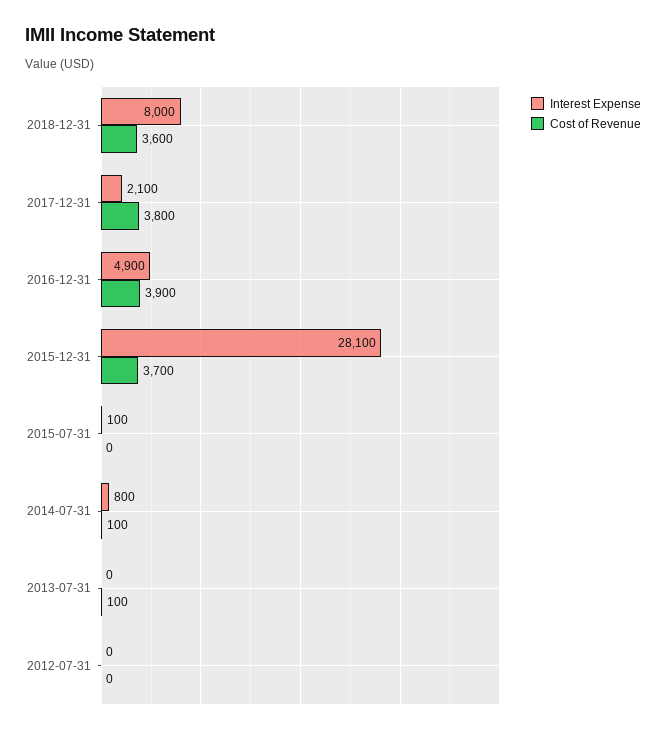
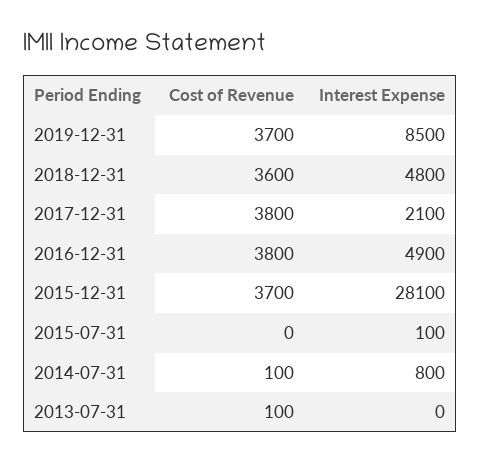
Interest Expense, 2018-12-31: 8000 -> 4800
Cost of Revenue, 2016-12-31: 3900 -> 3800
Interest Expense, 2012-07-31: 0 -> none
Cost of Revenue, 2012-07-31: 0 -> none
Cost of Revenue, 2019-12-31: none -> 3700
Interest Expense, 2019-12-31: none -> 8500

